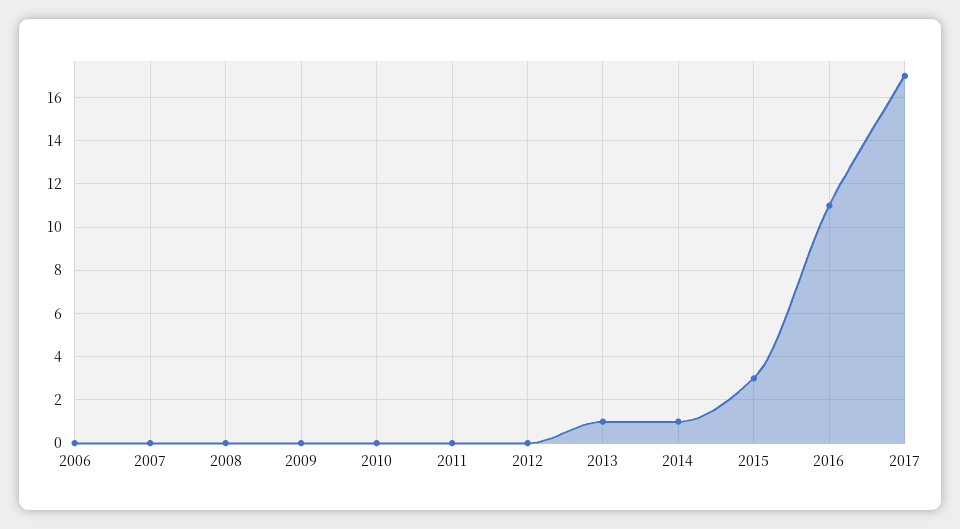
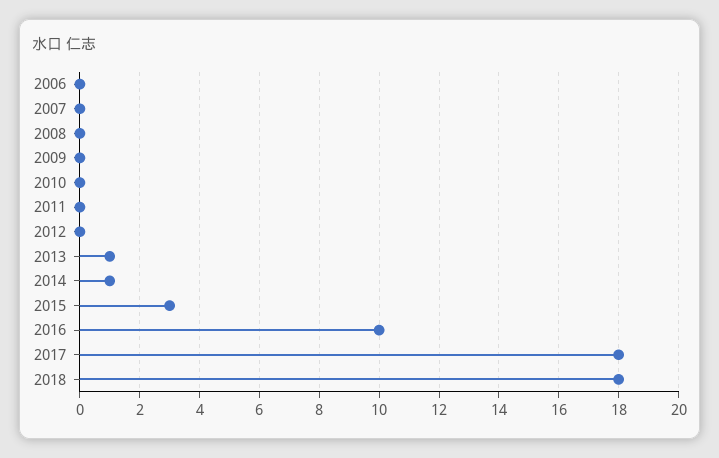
2016: 11 -> 10
2017: 17 -> 18
2018: none -> 18

